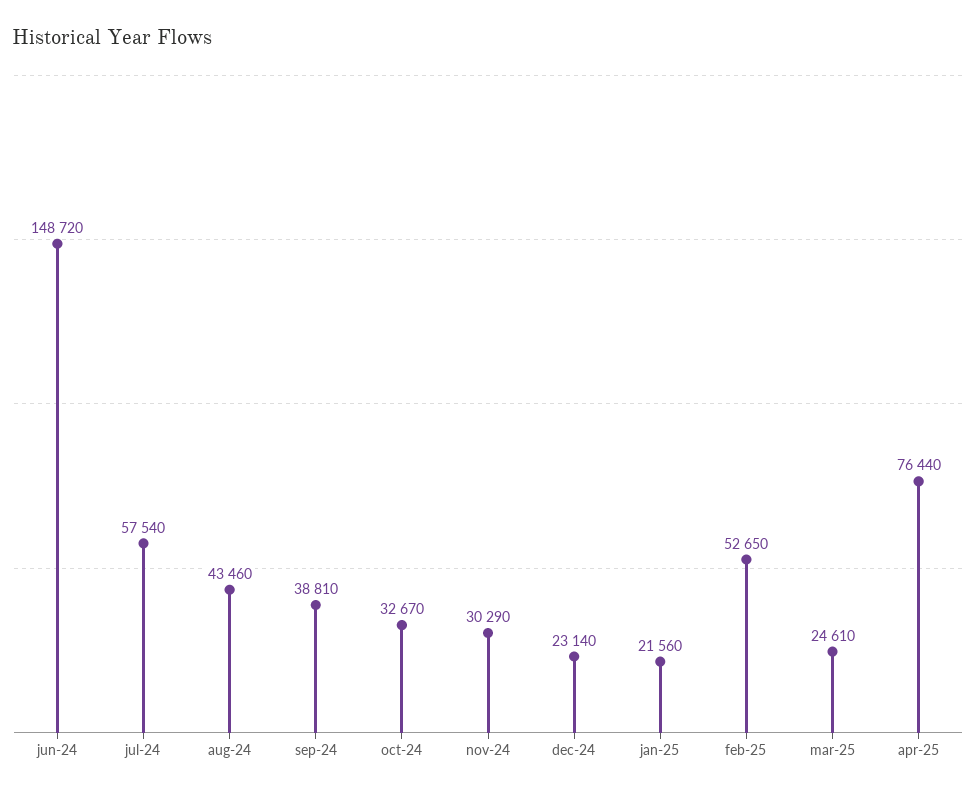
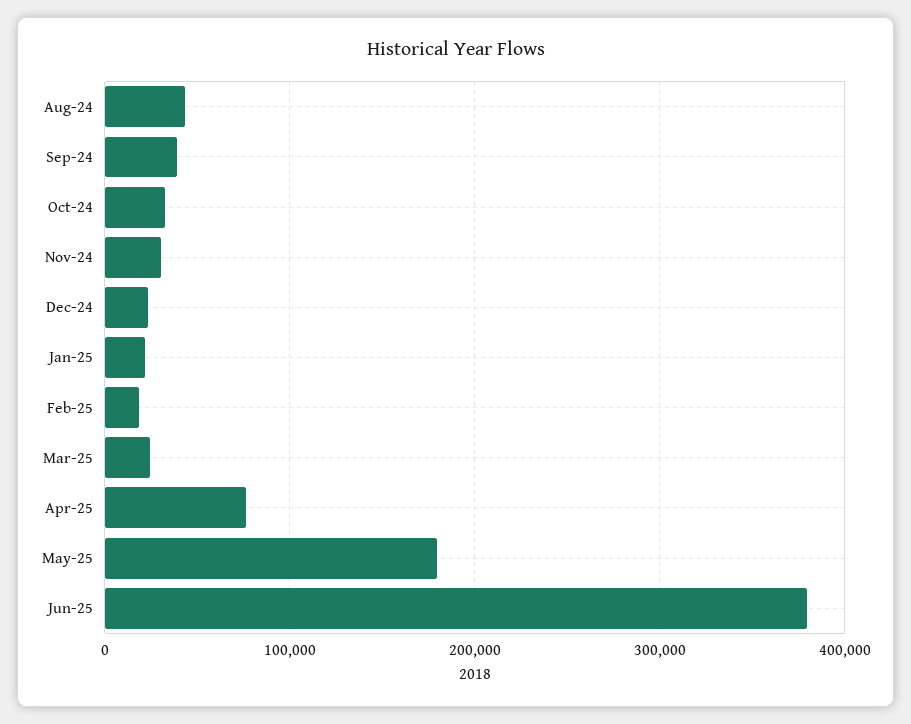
jun-24: 148720 -> none
jul-24: 57540 -> none
feb-25: 52650 -> 20000
May-25: none -> 180000
Jun-25: none -> 380000

